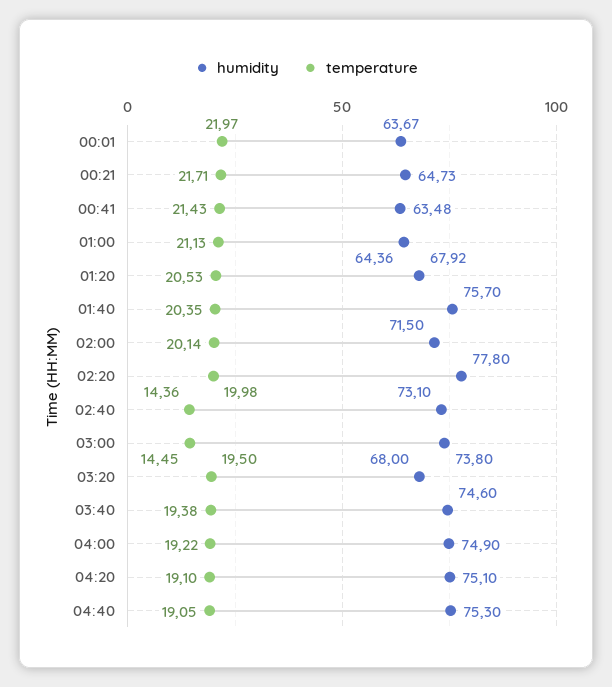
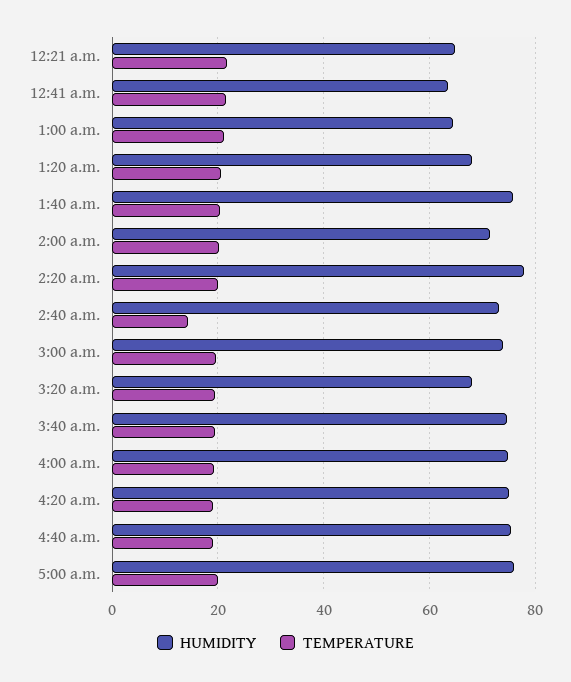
humidity, 00:01: 63.67 -> none
temperature, 00:01: 21.97 -> none
temperature, 03:00: 14.45 -> 20
humidity, 5:00 a.m.: none -> 76
temperature, 5:00 a.m.: none -> 20

